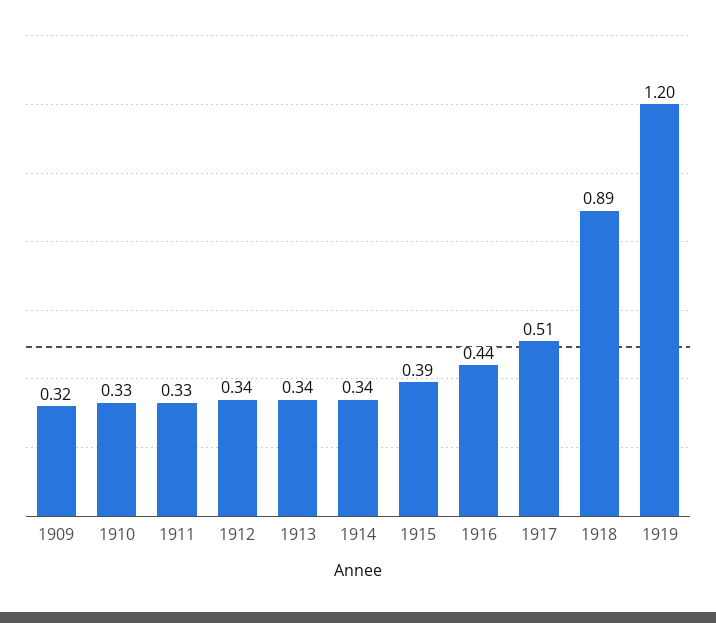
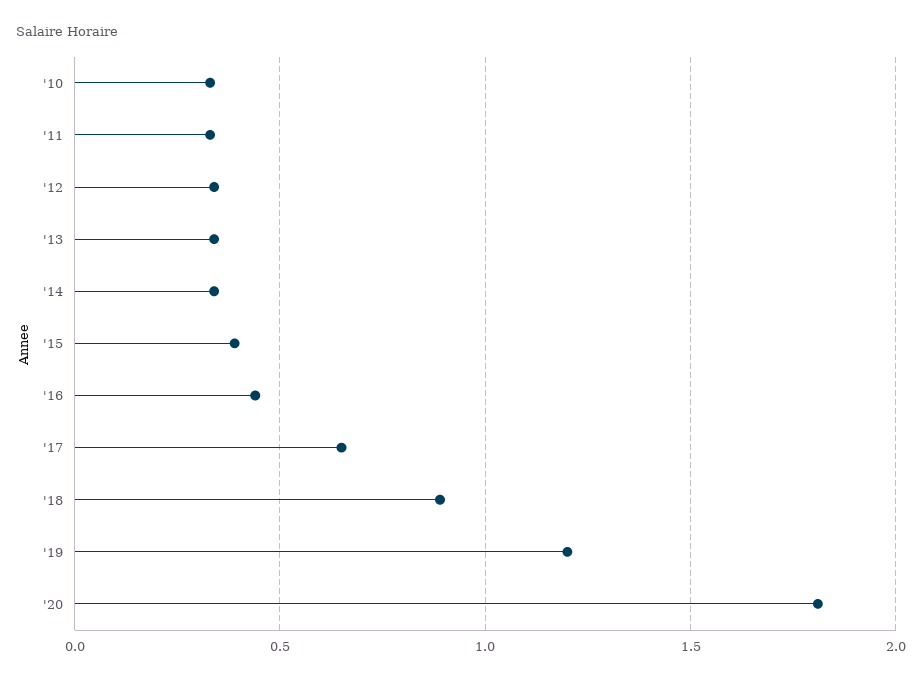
1909: 0.32 -> none
1917: 0.51 -> 0.65
'20: none -> 1.8

